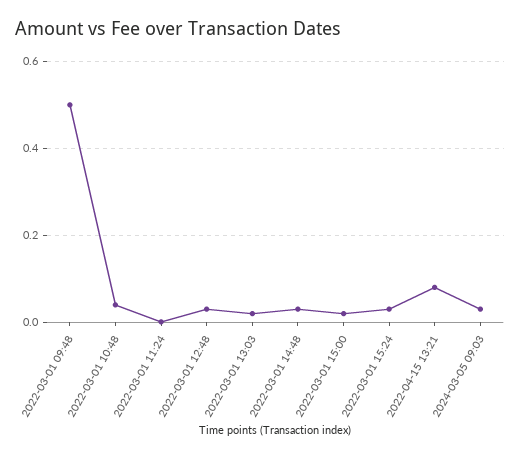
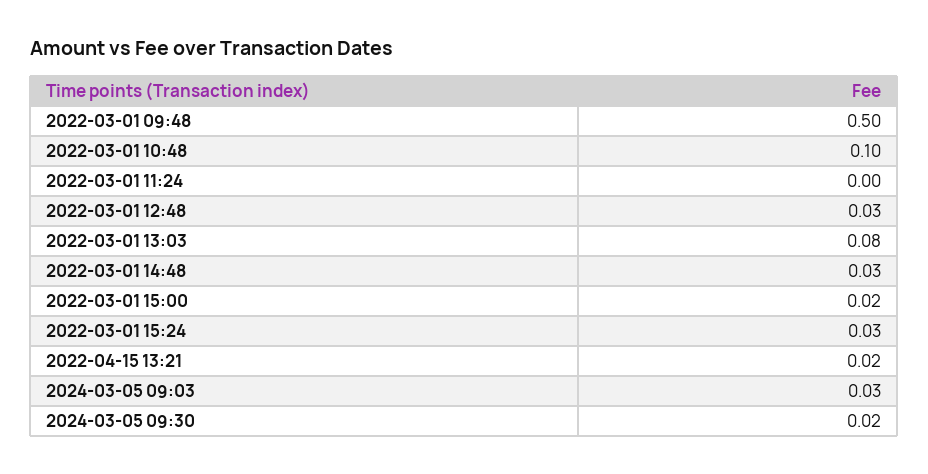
2022-03-01 10:48: 0.04 -> 0.1
2022-03-01 13:03: 0.02 -> 0.08
2022-04-15 13:21: 0.08 -> 0.02
2024-03-05 09:30: none -> 0.02

